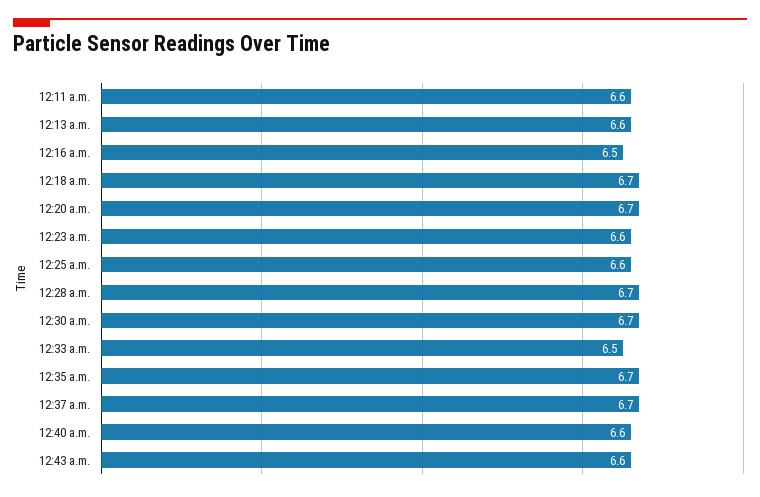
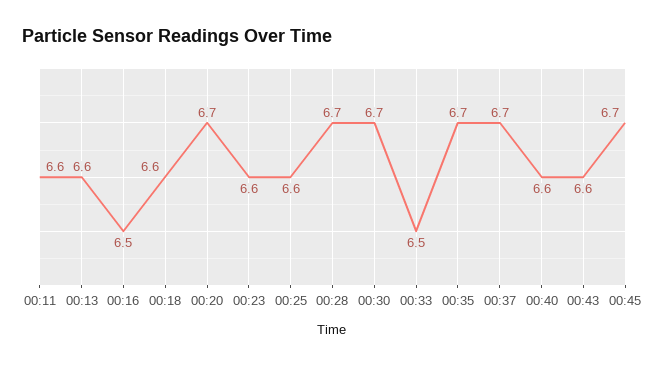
12:18 a.m.: 6.7 -> 6.6
00:45: none -> 6.7

